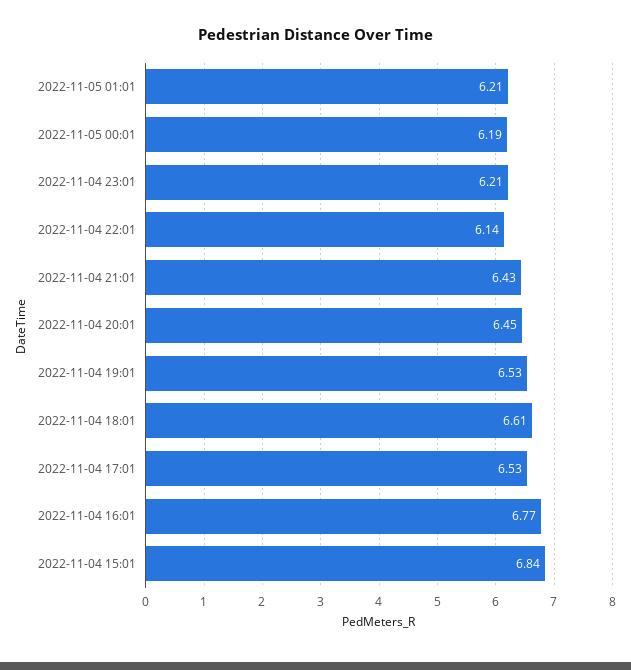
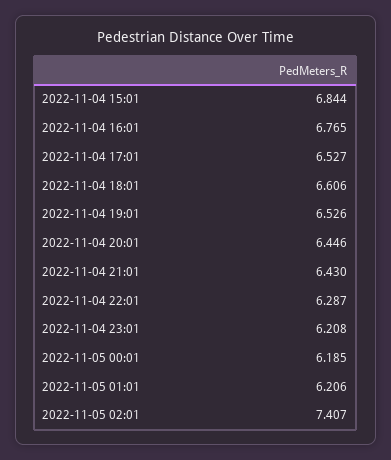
2022-11-04 22:01: 6.14 -> 6.287
2022-11-05 02:01: none -> 7.407

